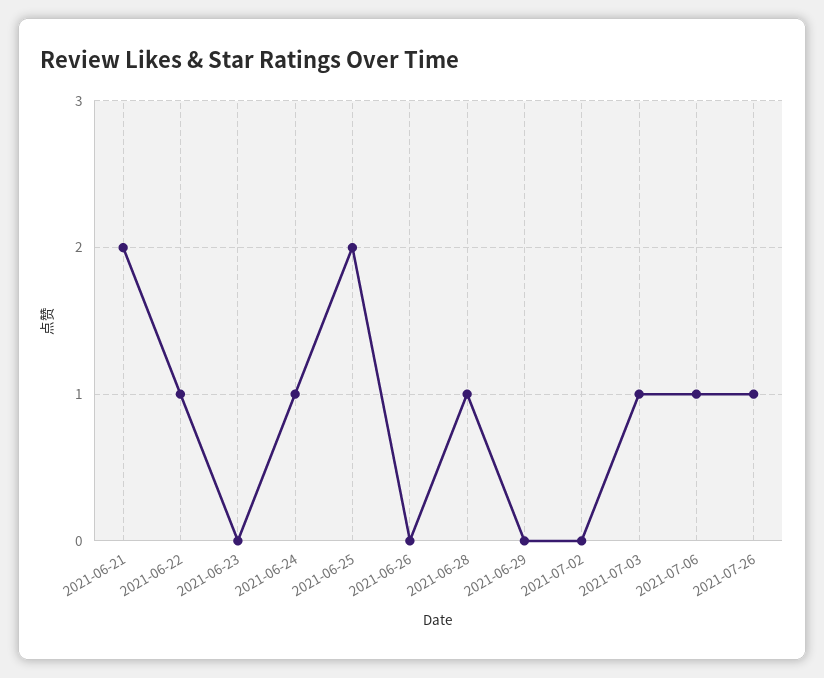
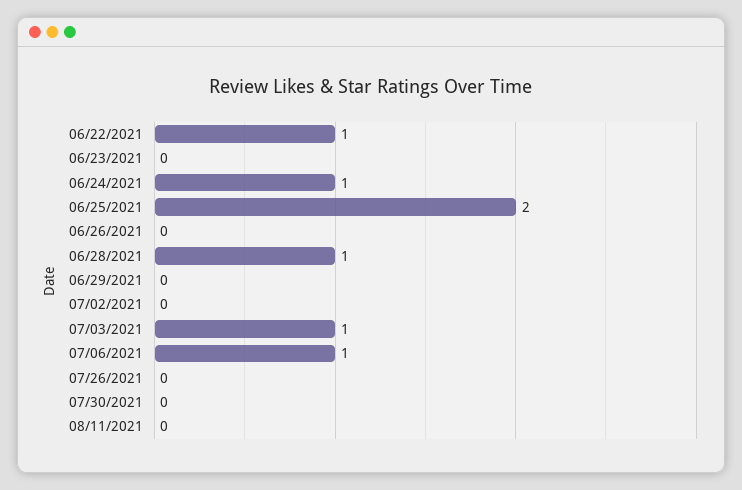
2021-06-21: 2 -> none
2021-07-26: 1 -> 0
07/30/2021: none -> 0
08/11/2021: none -> 0

